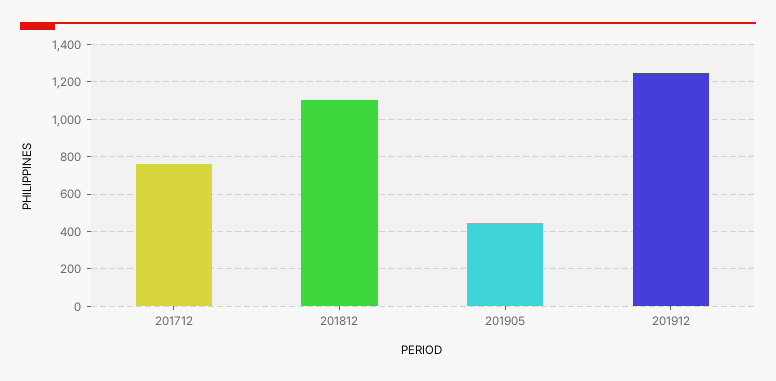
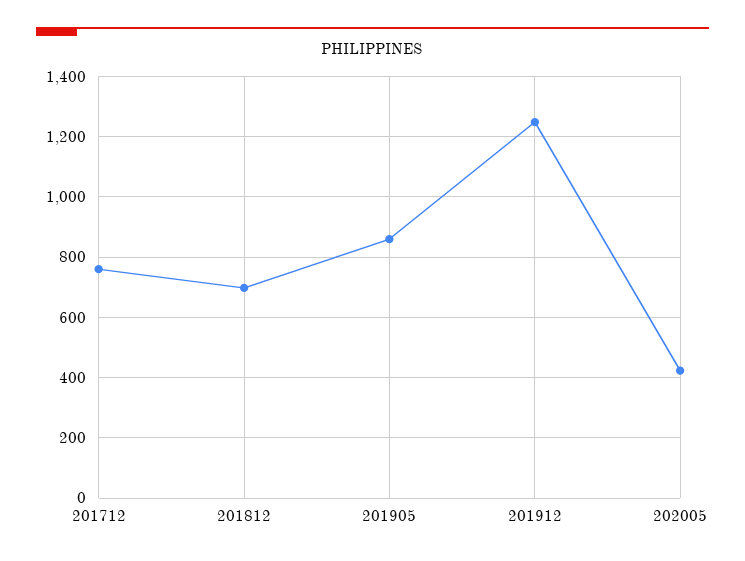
201812: 1100 -> 700
201905: 450 -> 860
202005: none -> 420

